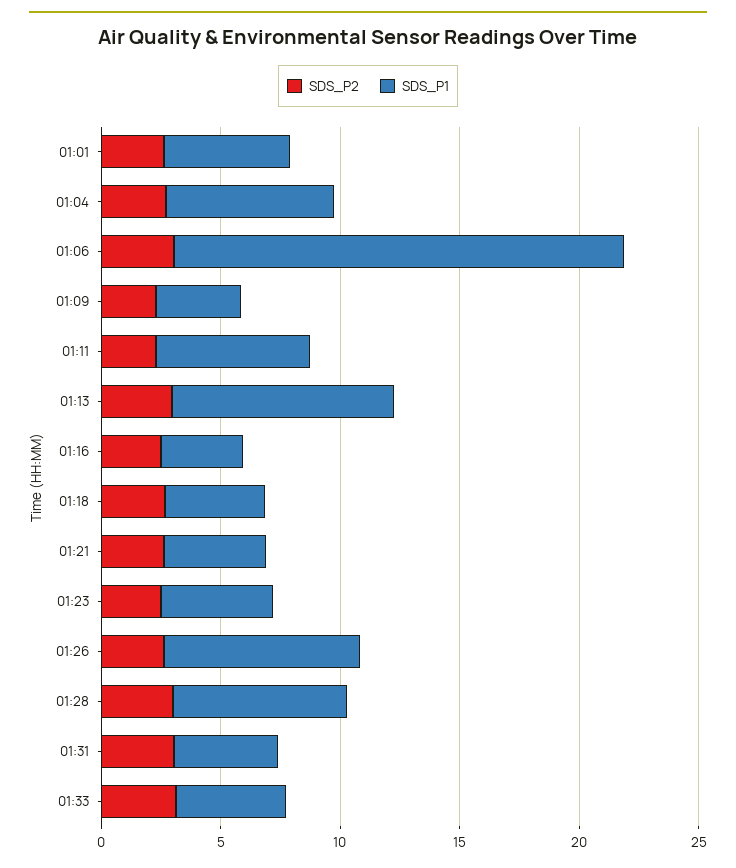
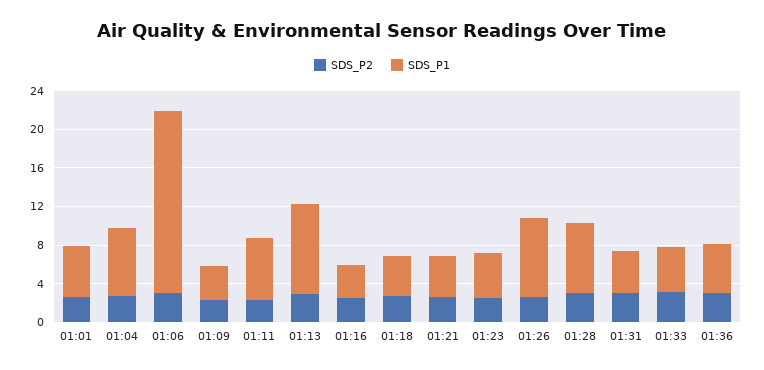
SDS_P2, 01:36: none -> 3
SDS_P1, 01:36: none -> 5

